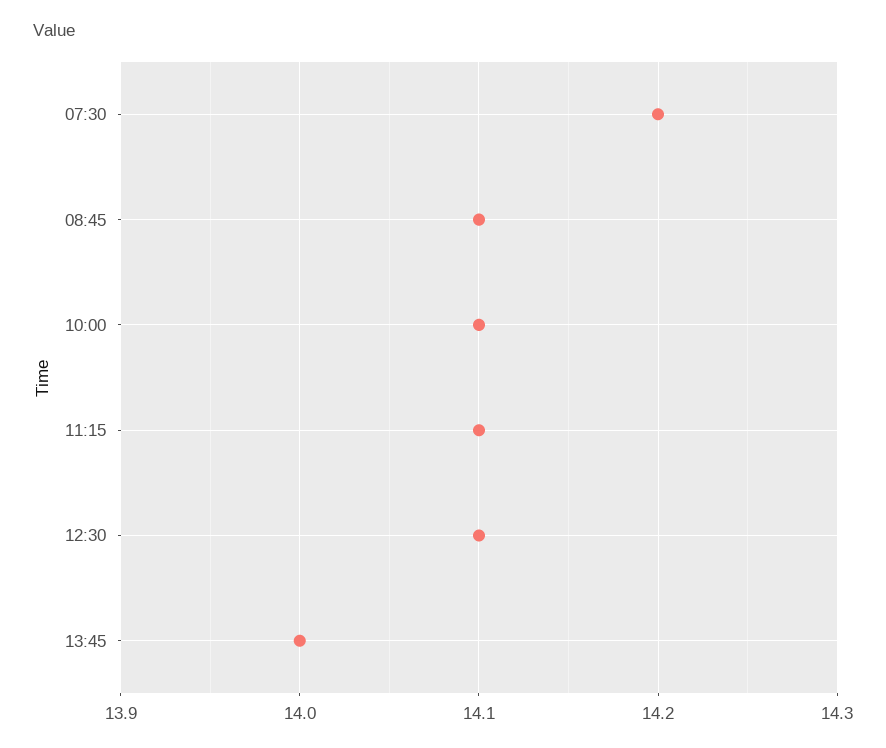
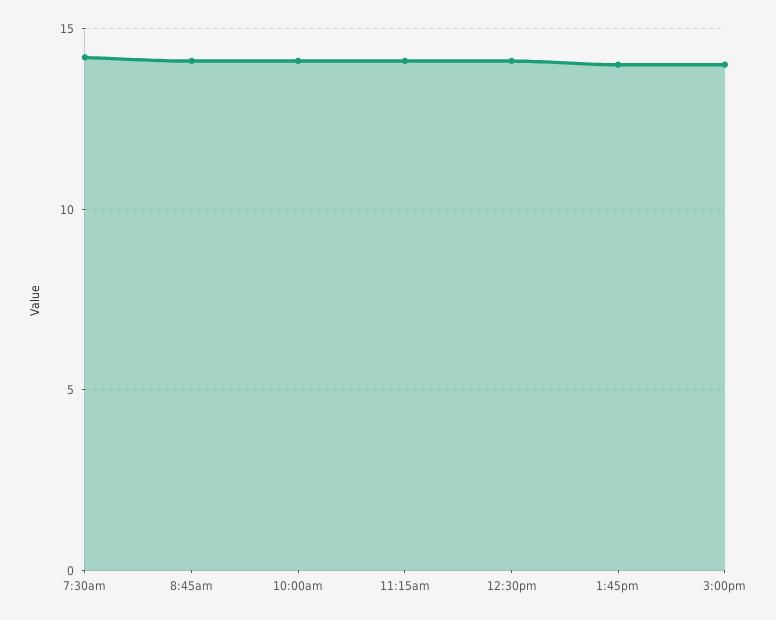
3:00pm: none -> 14

